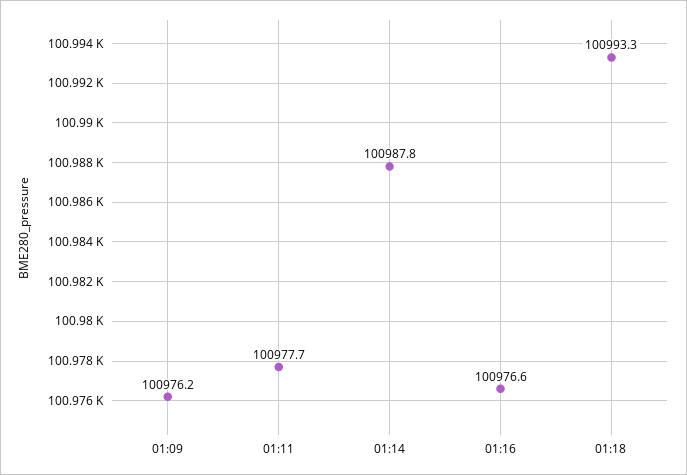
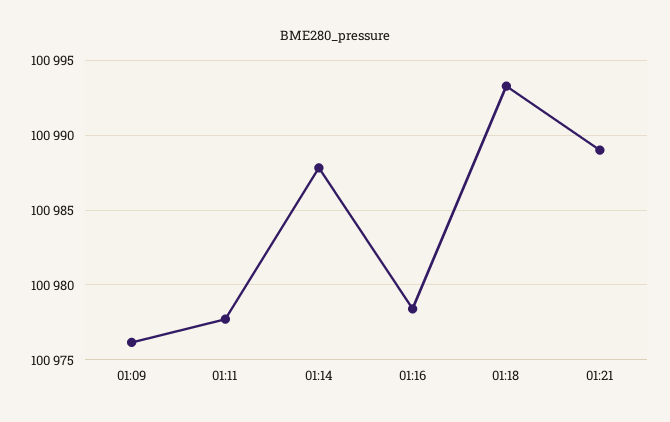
01:16: 100976.6 -> 100978.5
01:21: none -> 100989

